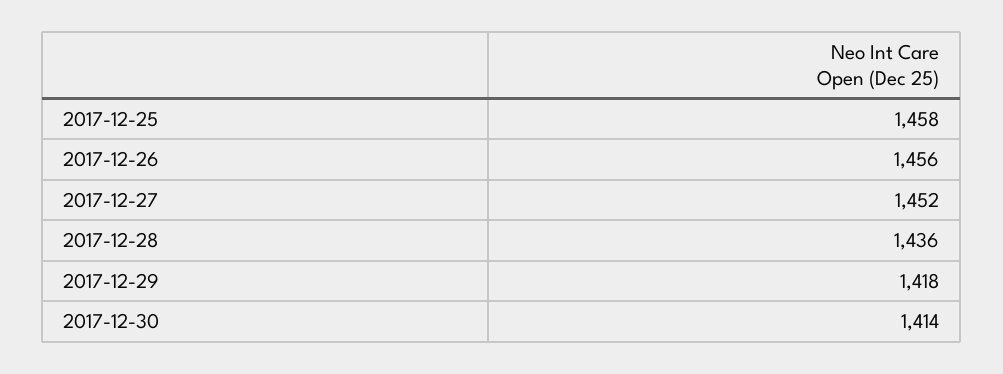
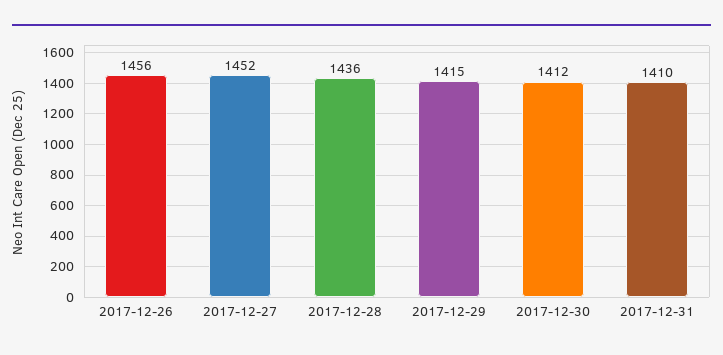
2017-12-25: 1458 -> none
2017-12-29: 1418 -> 1415
2017-12-30: 1414 -> 1412
2017-12-31: none -> 1410

